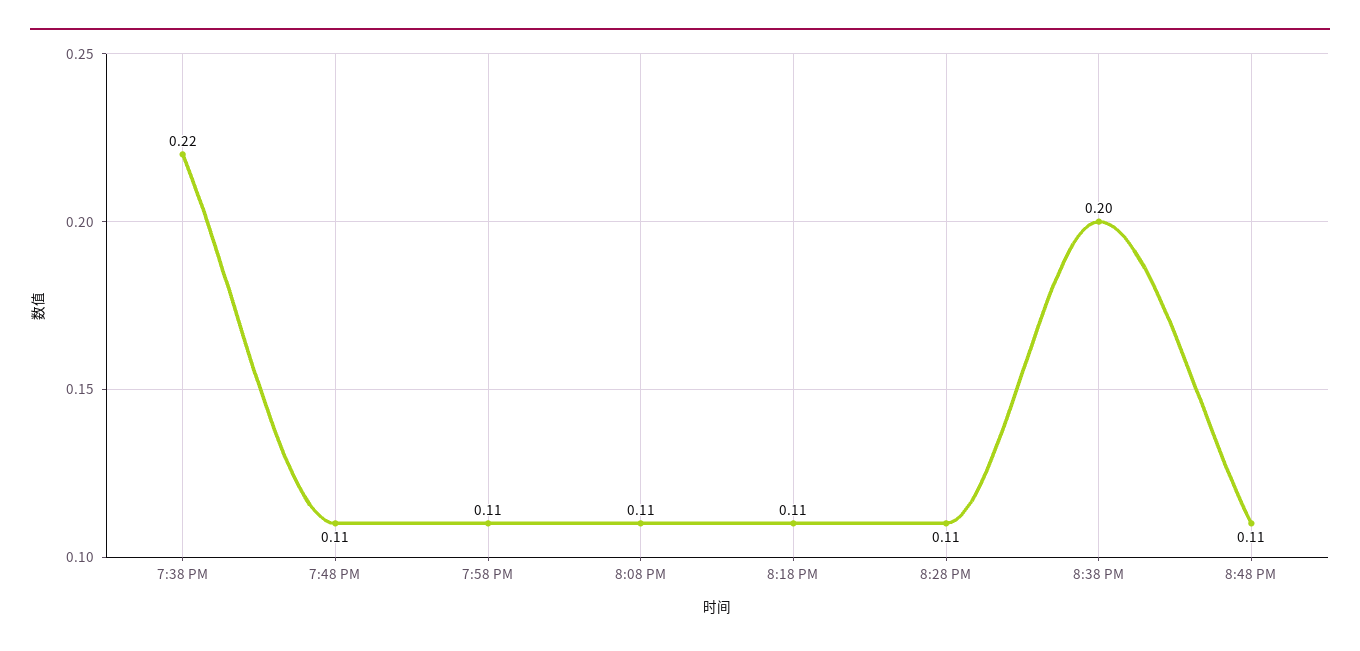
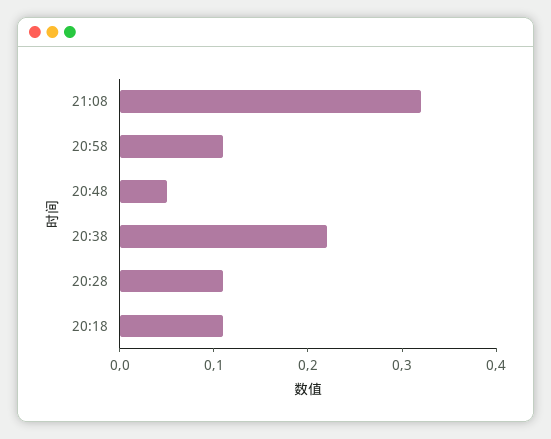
7:38 PM: 0.22 -> none
7:48 PM: 0.11 -> none
7:58 PM: 0.11 -> none
8:08 PM: 0.11 -> none
8:38 PM: 0.2 -> 0.22
8:48 PM: 0.11 -> 0.05
21:08: none -> 0.32
20:58: none -> 0.11

